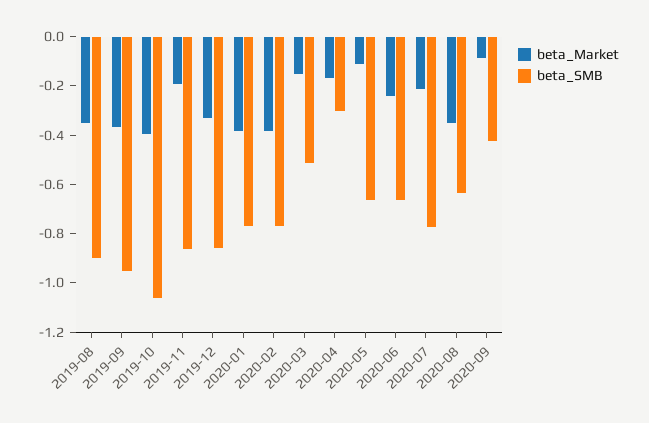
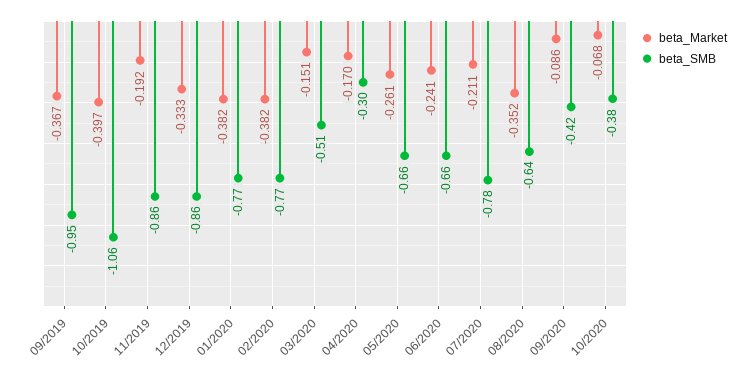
beta_Market, 2019-08: -0.35 -> none
beta_SMB, 2019-08: -0.9 -> none
beta_Market, 2020-05: -0.1 -> -0.261
beta_Market, 10/2020: none -> -0.068
beta_SMB, 10/2020: none -> -0.38

